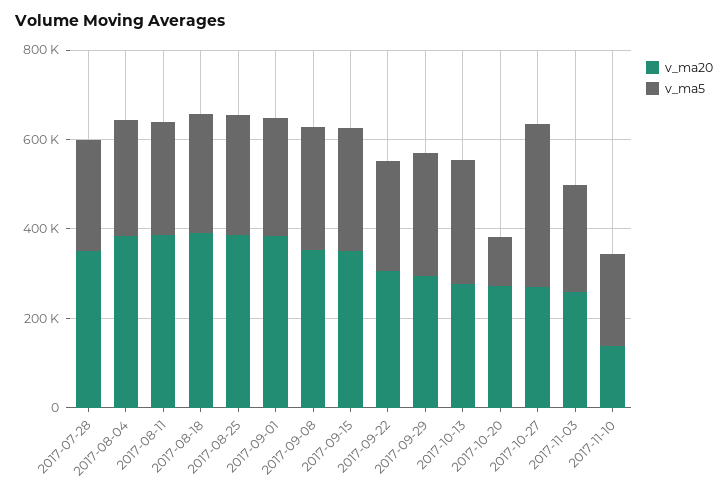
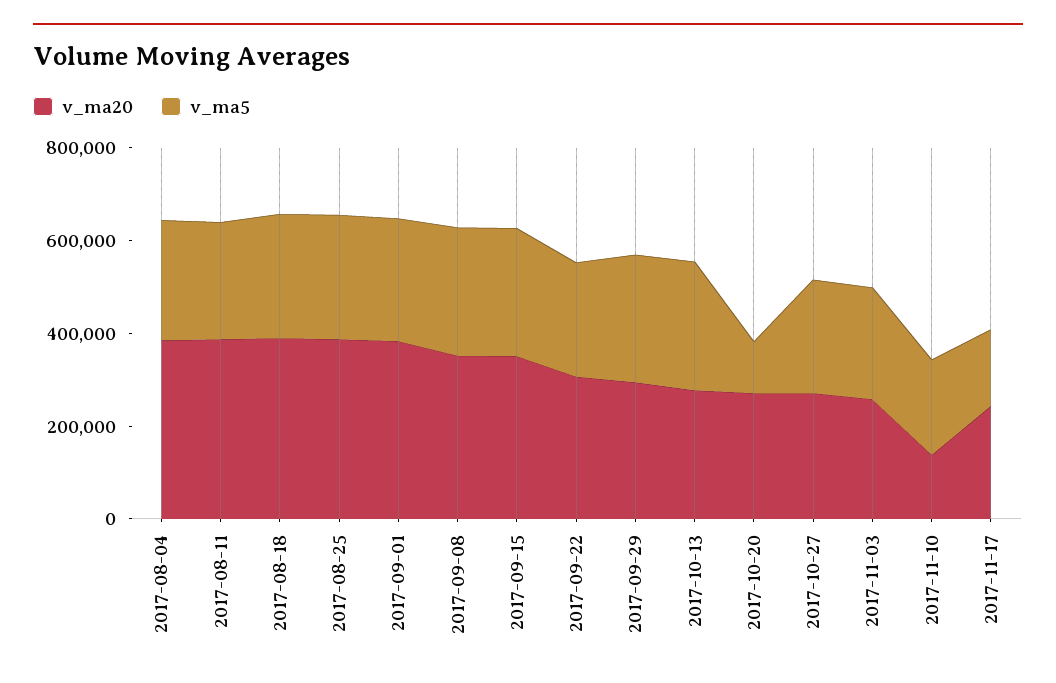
v_ma20, 2017-07-28: 350000 -> none
v_ma5, 2017-07-28: 250000 -> none
v_ma5, 2017-10-27: 350000 -> 250000
v_ma20, 2017-11-17: none -> 250000
v_ma5, 2017-11-17: none -> 150000

